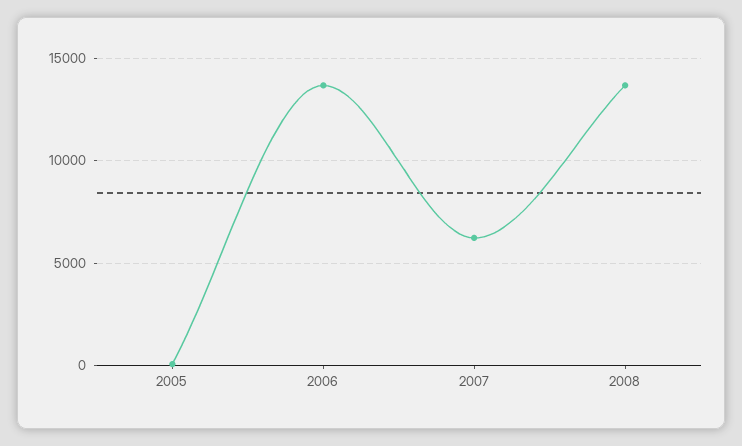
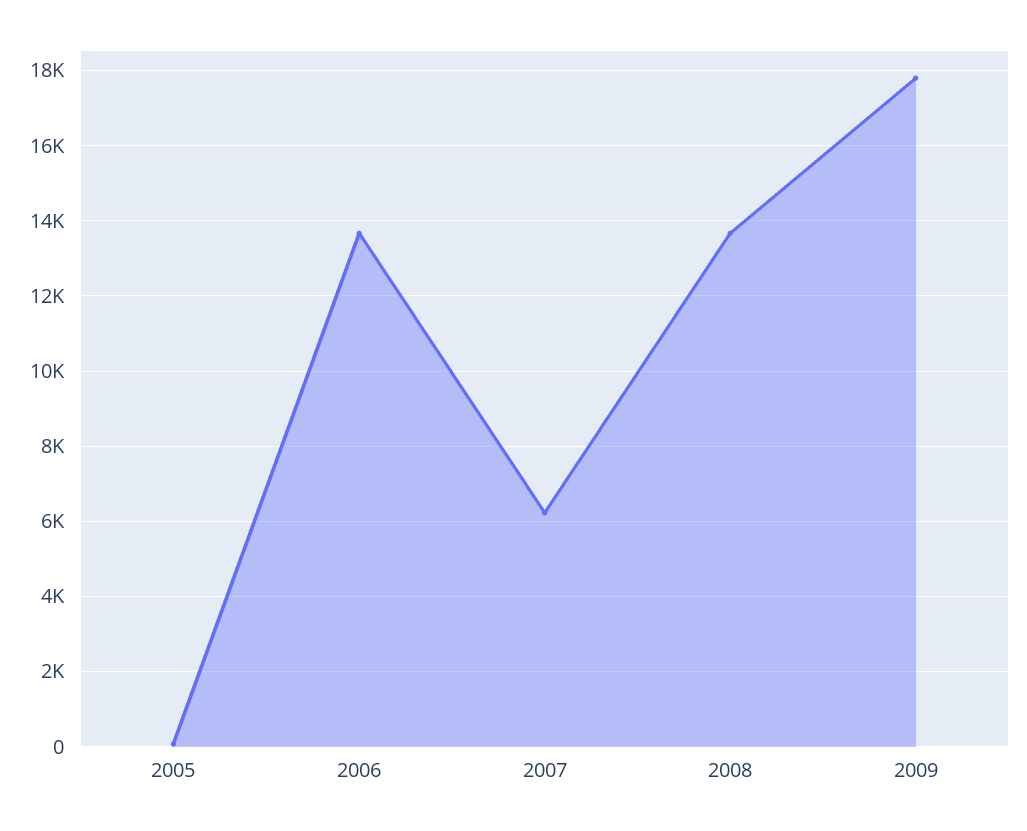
2009: none -> 17800

